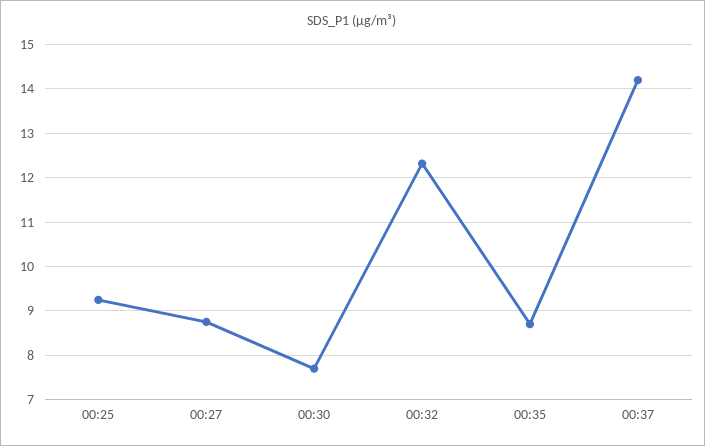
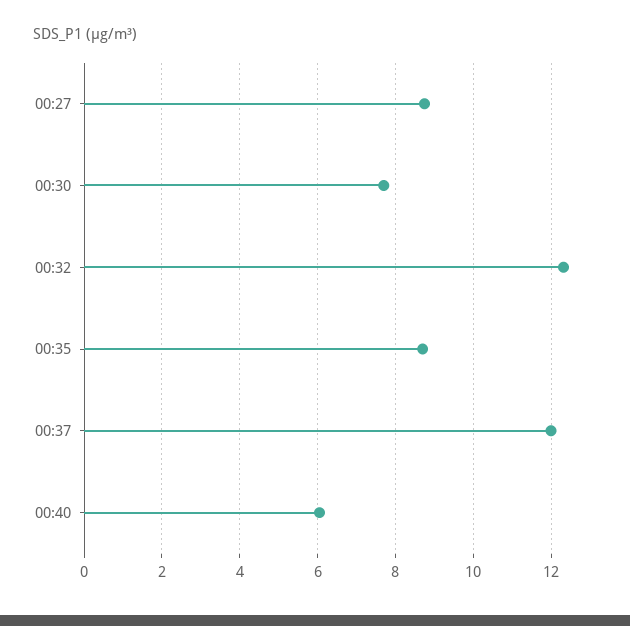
00:25: 9.2 -> none
00:37: 14.2 -> 12
00:40: none -> 6

